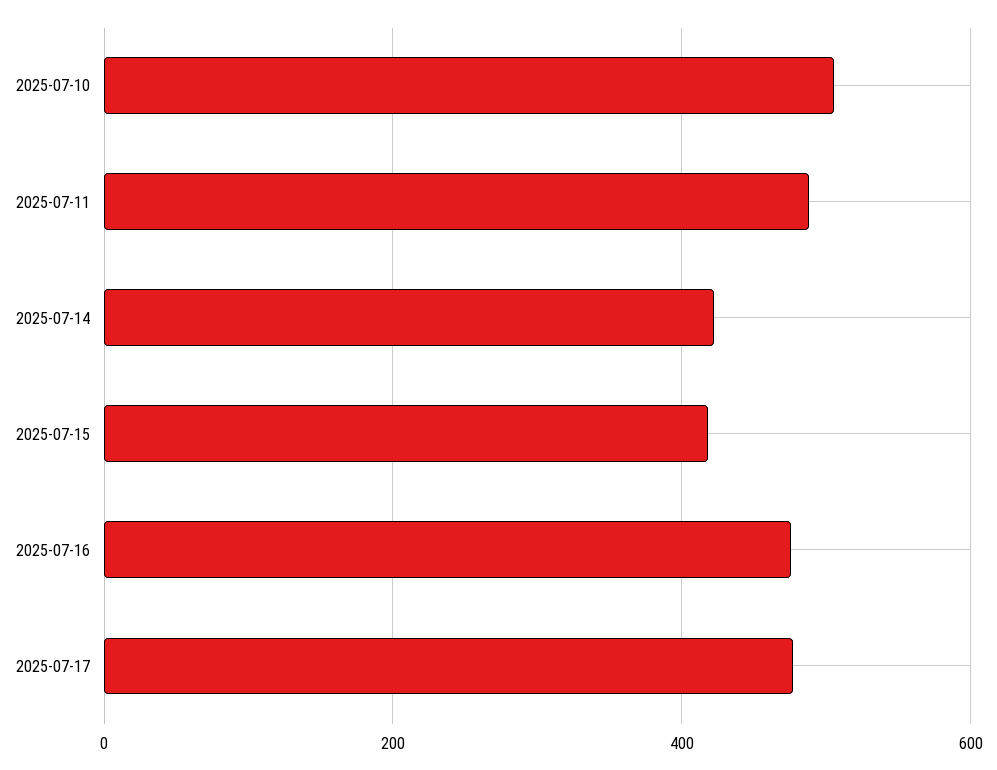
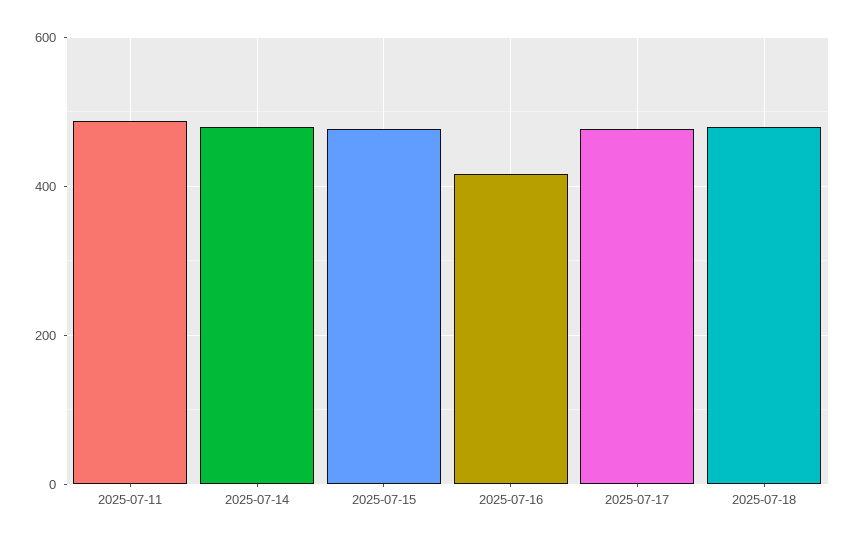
2025-07-10: 500 -> none
2025-07-14: 420 -> 480
2025-07-15: 420 -> 480
2025-07-16: 480 -> 420
2025-07-18: none -> 480

